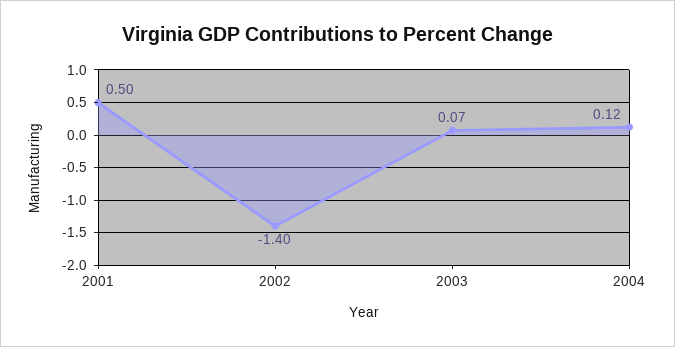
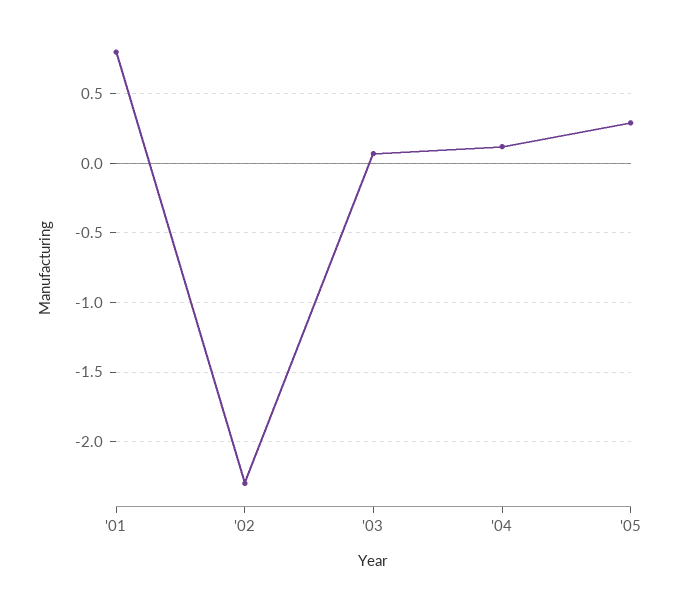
2001: 0.5 -> 0.8
2002: -1.4 -> -2.3
'05: none -> 0.3

